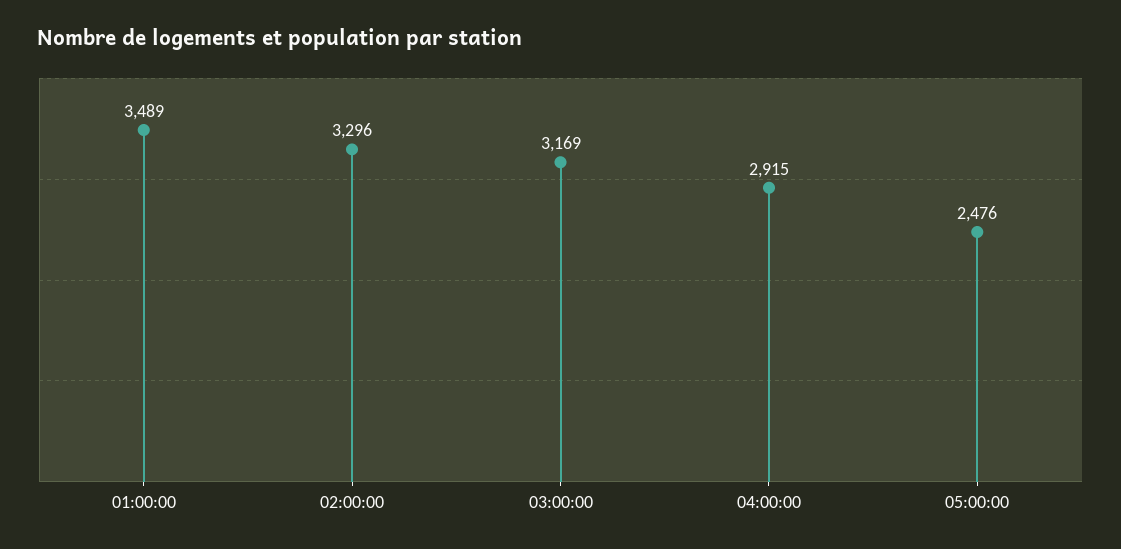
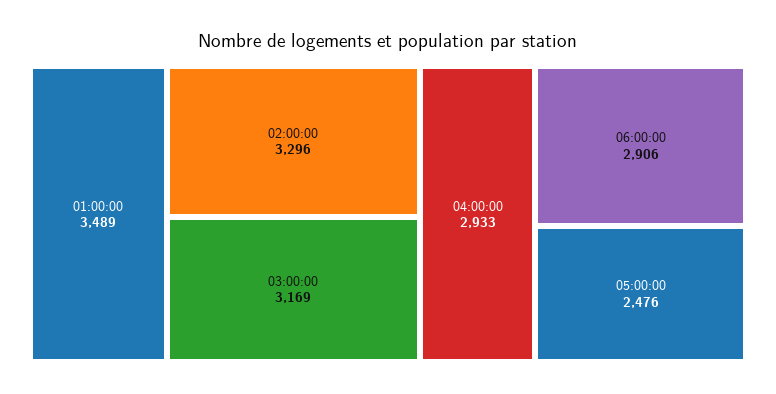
04:00:00: 2915 -> 2933
06:00:00: none -> 2906

